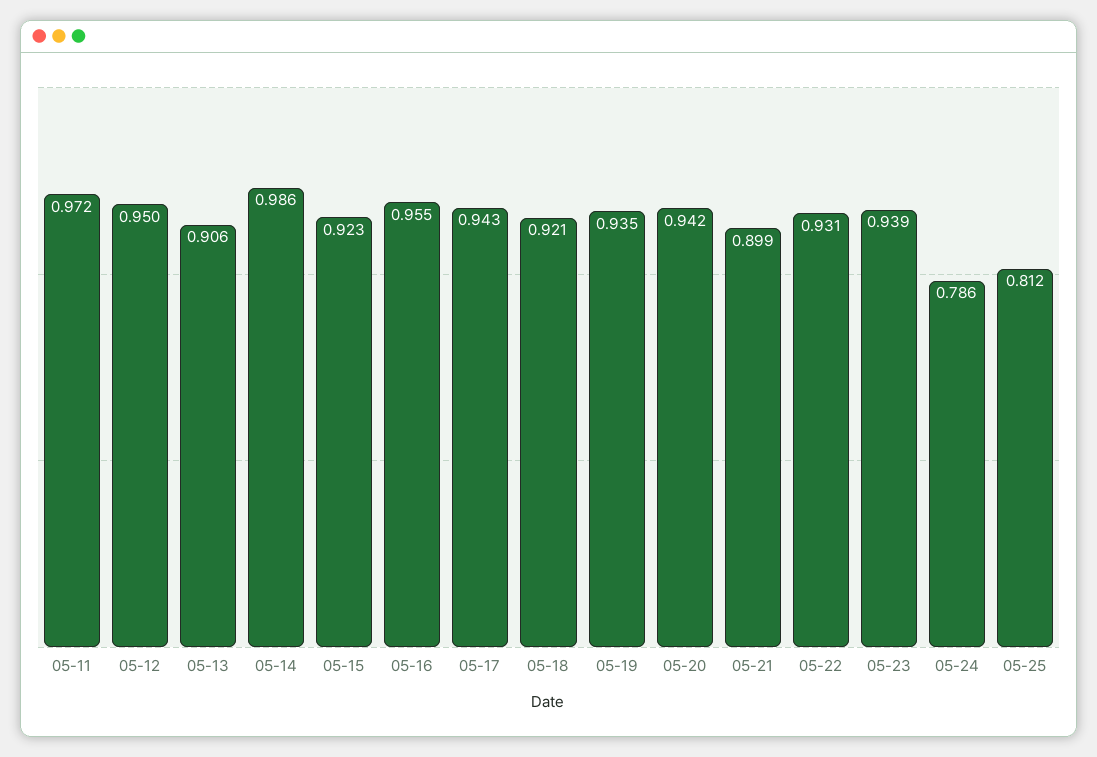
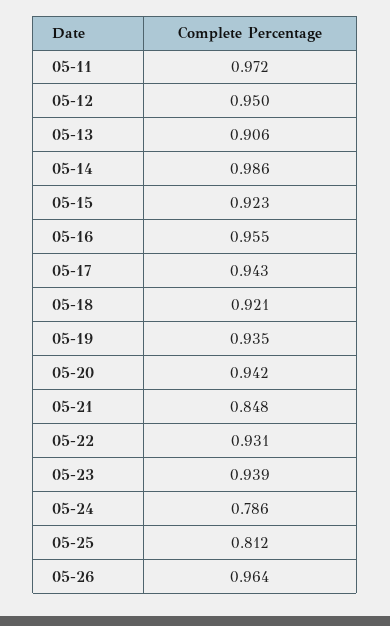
05-21: 0.899 -> 0.848
05-26: none -> 0.964

